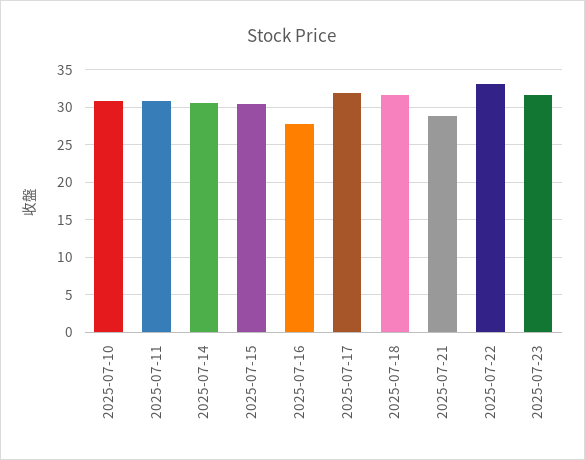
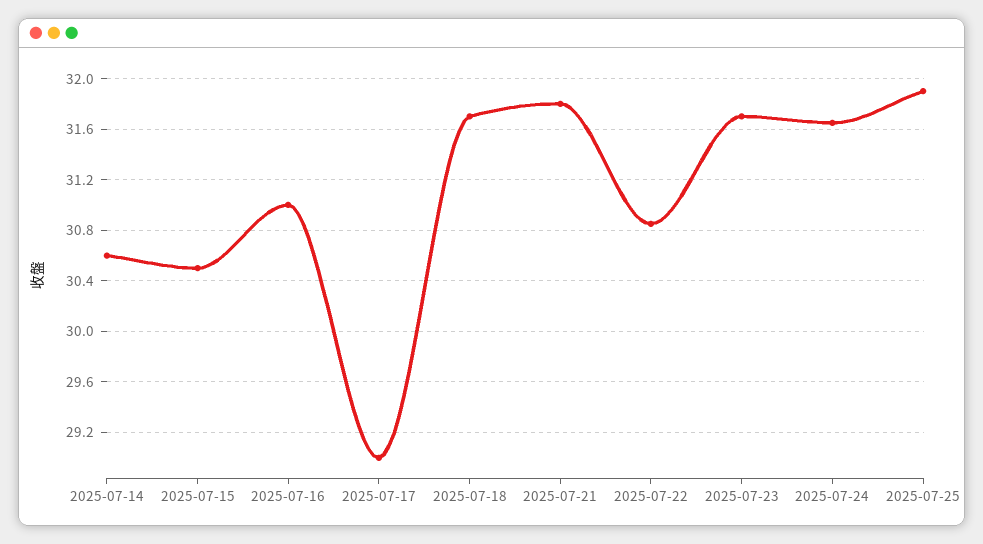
2025-07-10: 31 -> none
2025-07-11: 31 -> none
2025-07-16: 28 -> 31
2025-07-17: 32 -> 29
2025-07-21: 29 -> 31.8
2025-07-22: 33 -> 30.85
2025-07-24: none -> 31.65
2025-07-25: none -> 31.9

